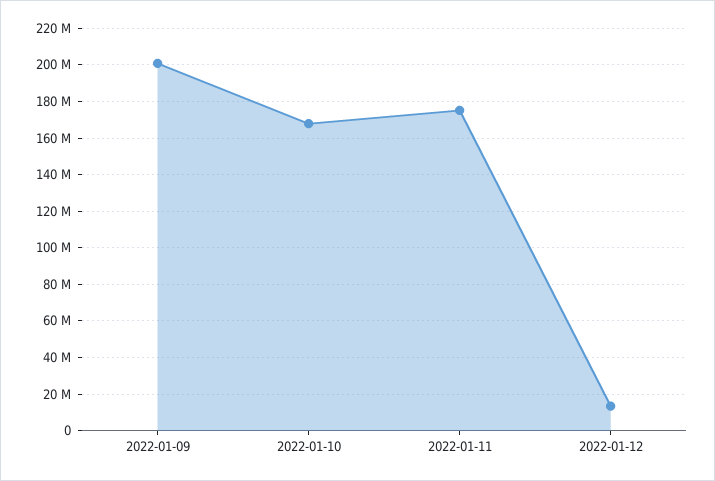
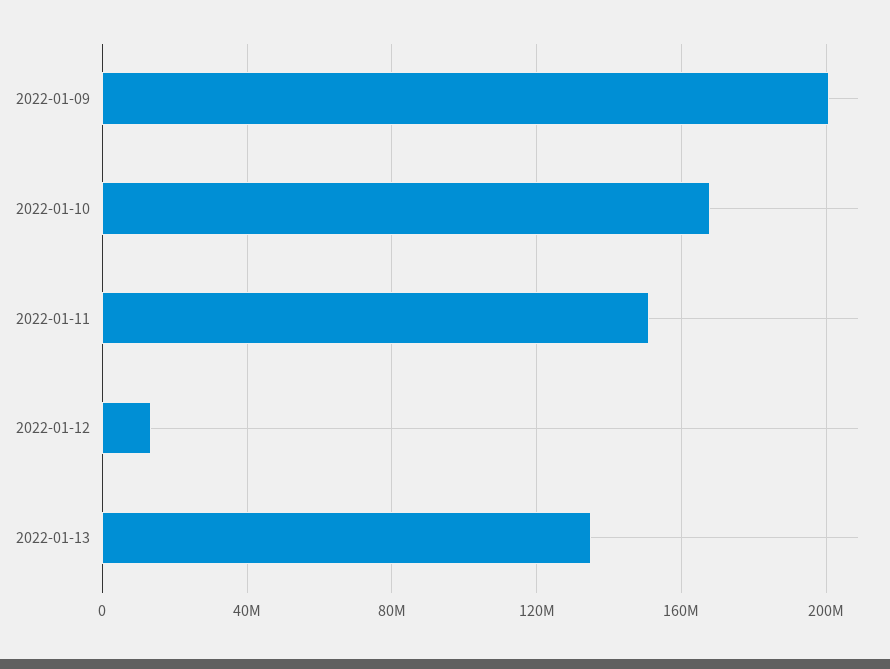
2022-01-11: 175000000 -> 150000000
2022-01-13: none -> 135000000

